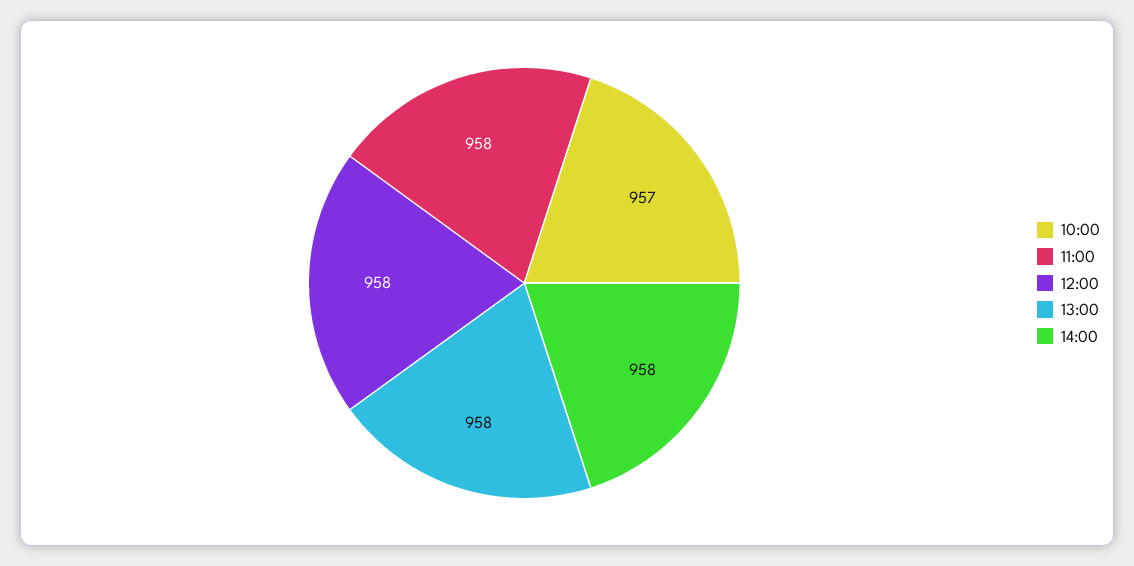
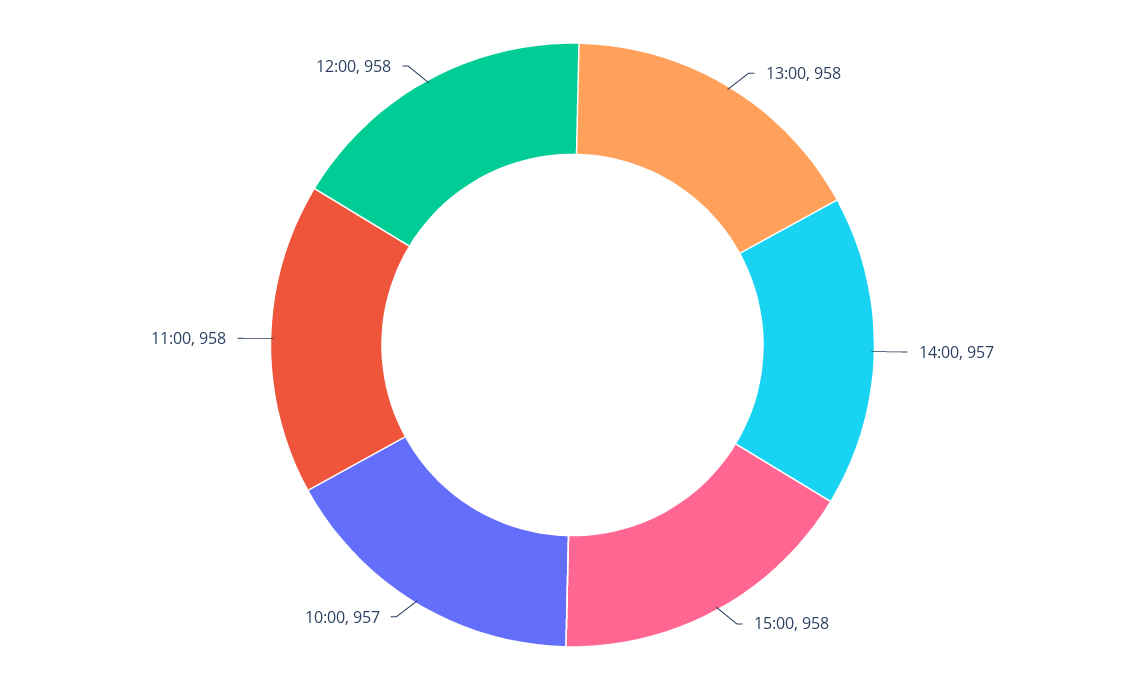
14:00: 958 -> 957
15:00: none -> 958

